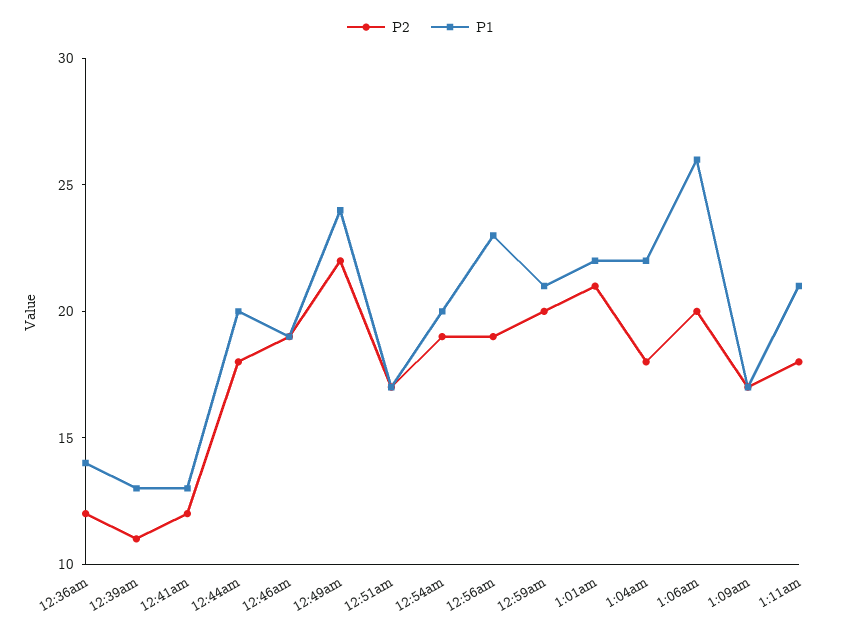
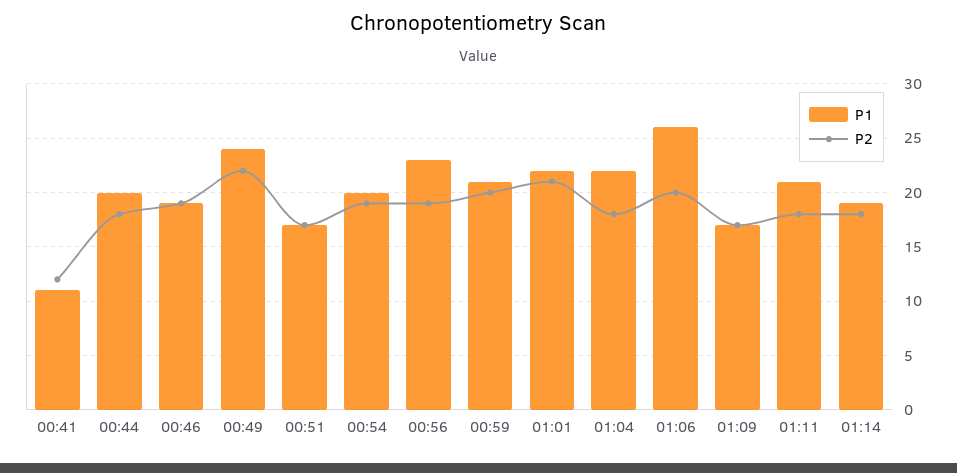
P2, 12:36am: 12 -> none
P1, 12:36am: 14 -> none
P2, 12:39am: 11 -> none
P1, 12:39am: 13 -> none
P1, 12:41am: 13 -> 11
P1, 01:14: none -> 19
P2, 01:14: none -> 18

